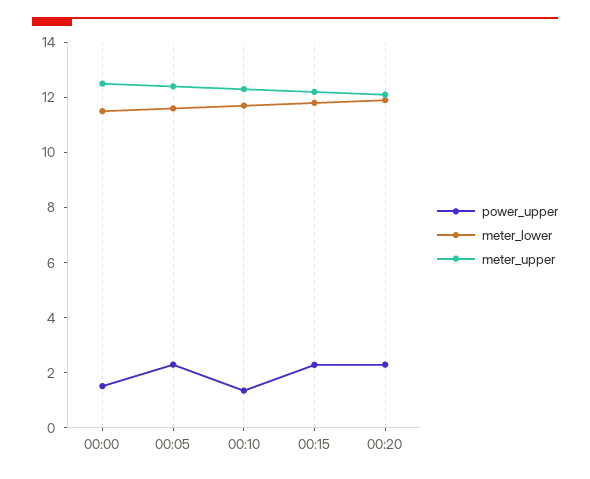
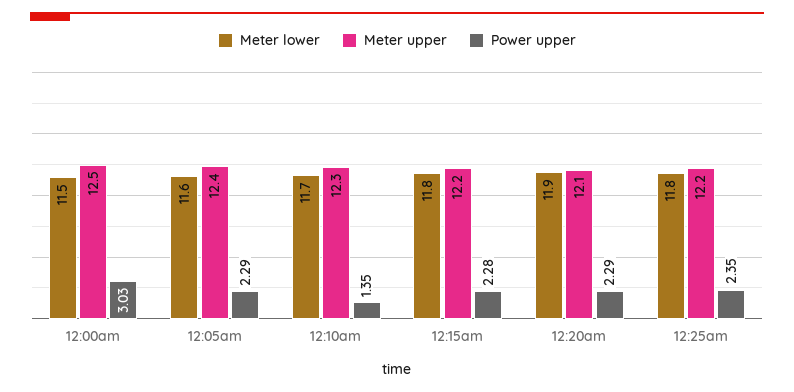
power_upper, 00:00: 1.5 -> 3.03
meter_lower, 12:25am: none -> 11.8
meter_upper, 12:25am: none -> 12.2
power_upper, 12:25am: none -> 2.35

